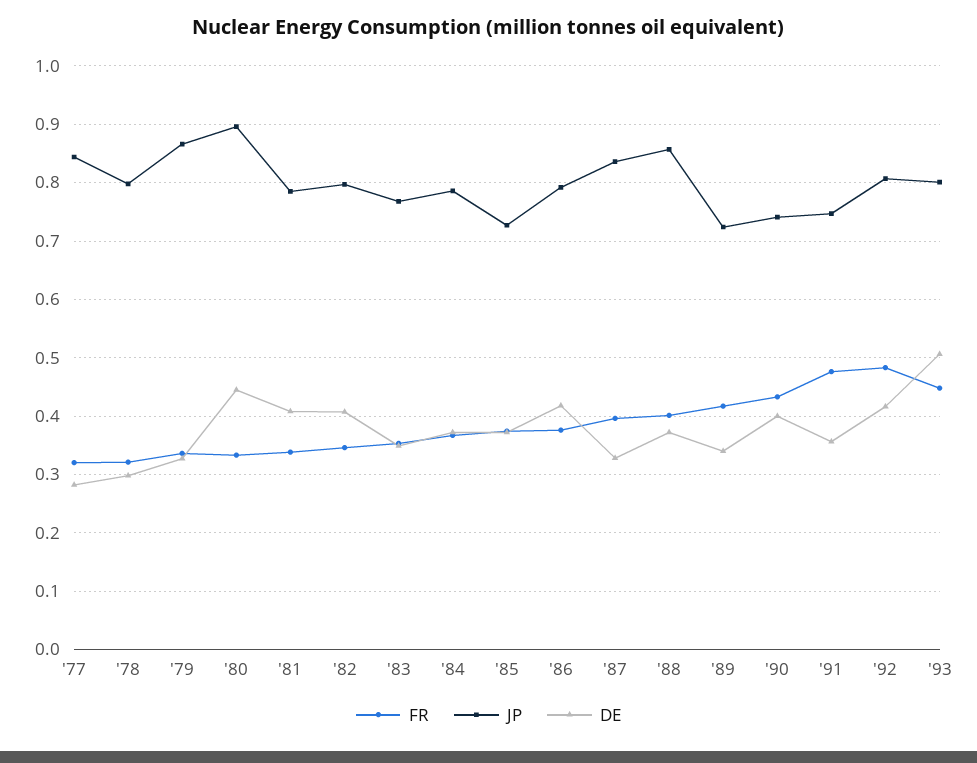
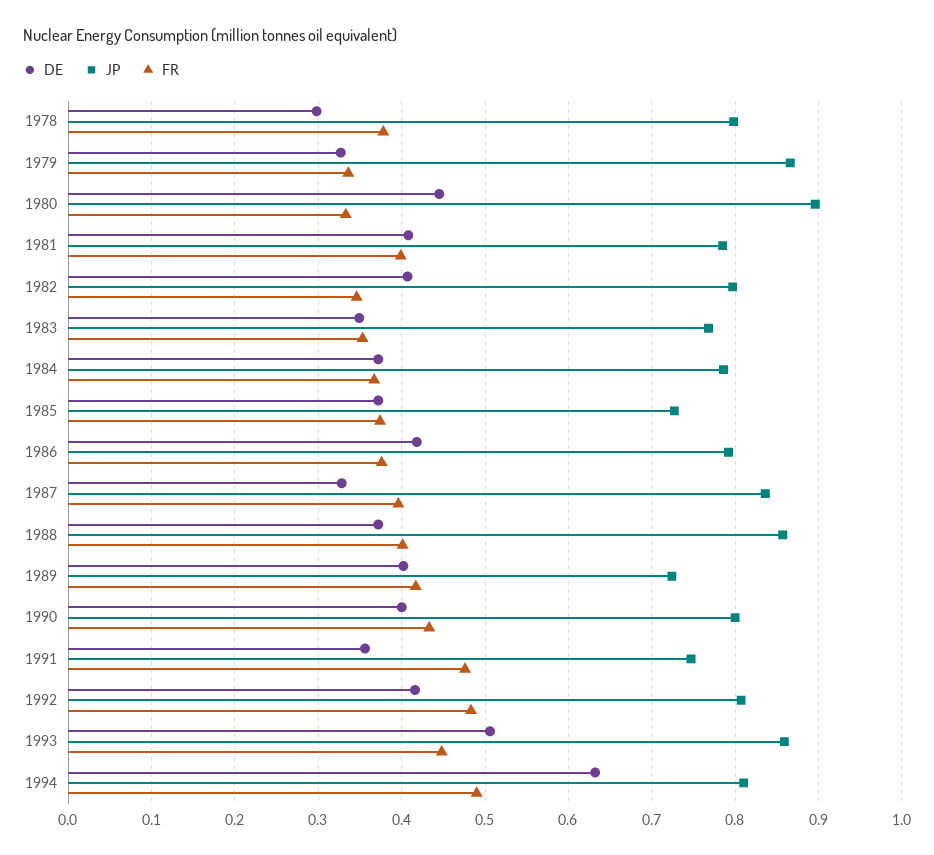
FR, '77: 0.32 -> none
JP, '77: 0.84 -> none
DE, '77: 0.28 -> none
FR, '78: 0.32 -> 0.38
FR, '81: 0.34 -> 0.4
DE, '89: 0.34 -> 0.4
JP, '90: 0.74 -> 0.8
JP, '93: 0.8 -> 0.86
DE, 1994: none -> 0.63
JP, 1994: none -> 0.81
FR, 1994: none -> 0.49

